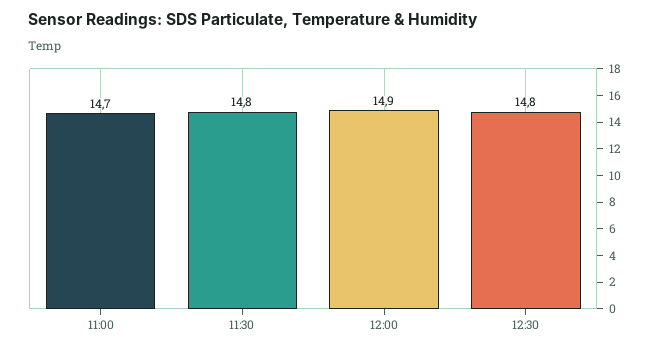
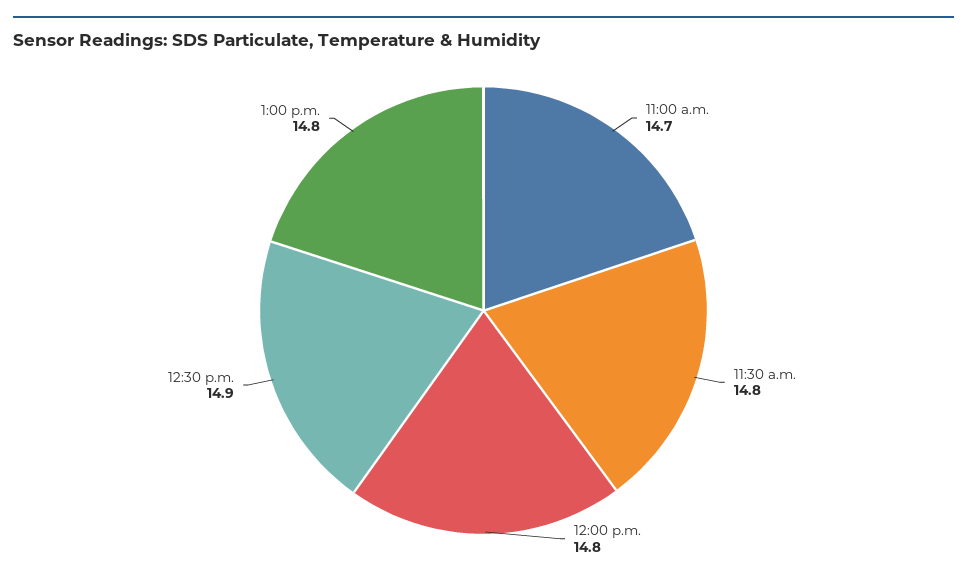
12:00: 14.9 -> 14.8
12:30: 14.8 -> 14.9
1:00 p.m.: none -> 14.8

